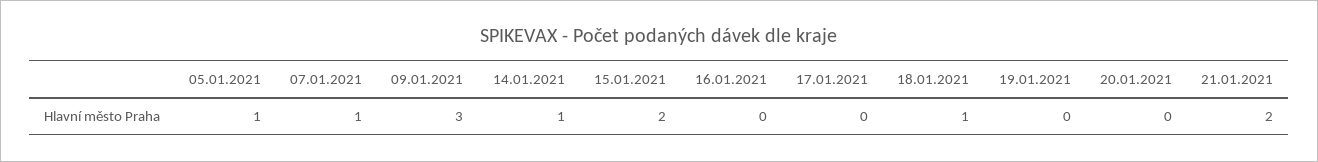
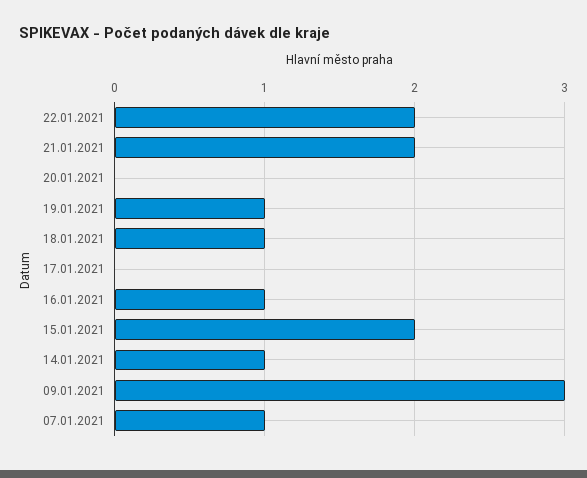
05.01.2021: 1 -> none
16.01.2021: 0 -> 1
19.01.2021: 0 -> 1
22.01.2021: none -> 2

